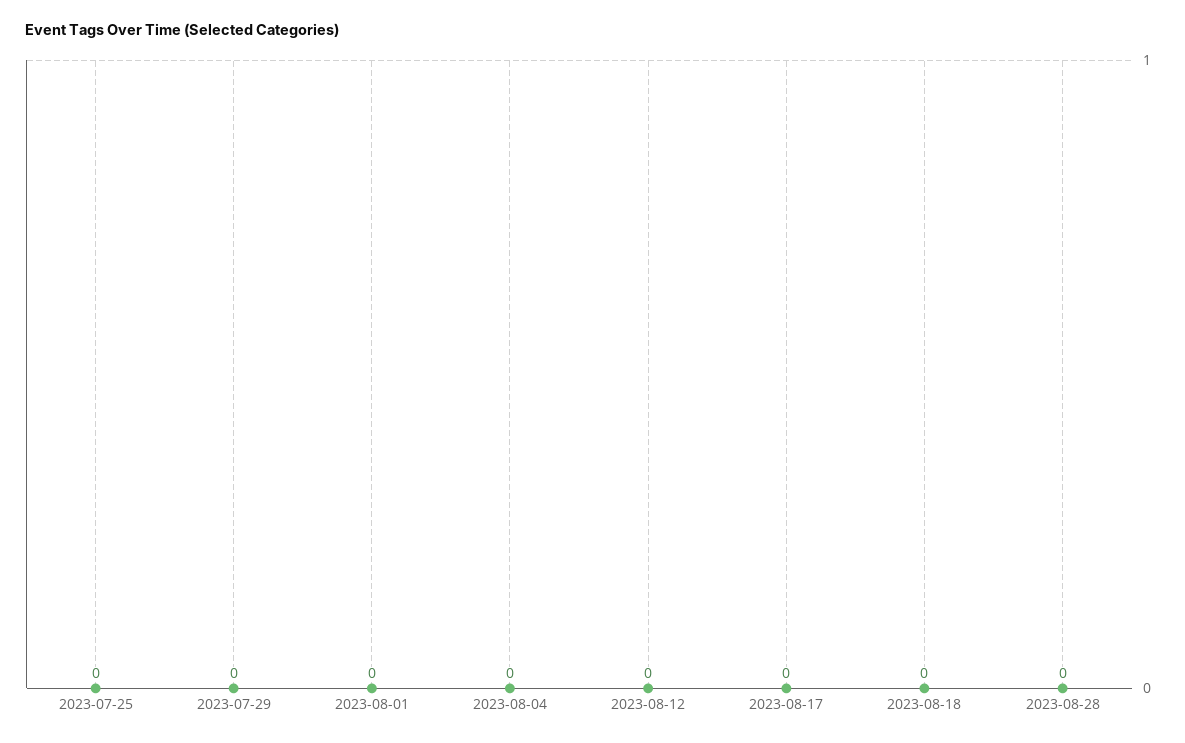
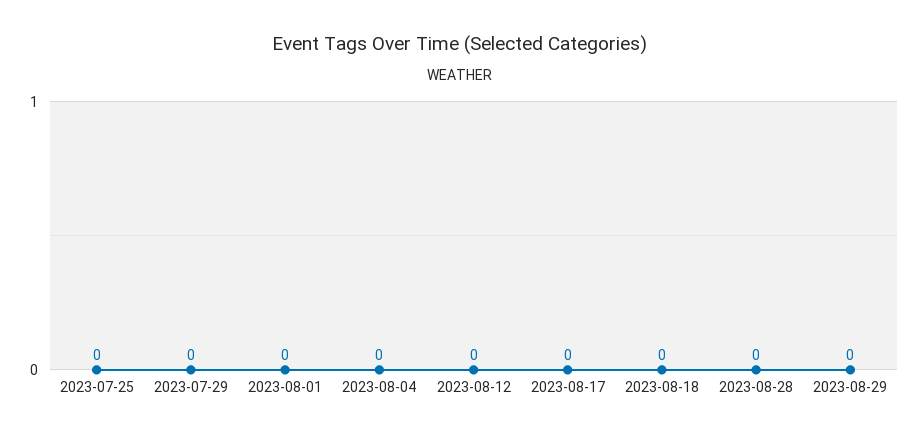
2023-08-29: none -> 0

